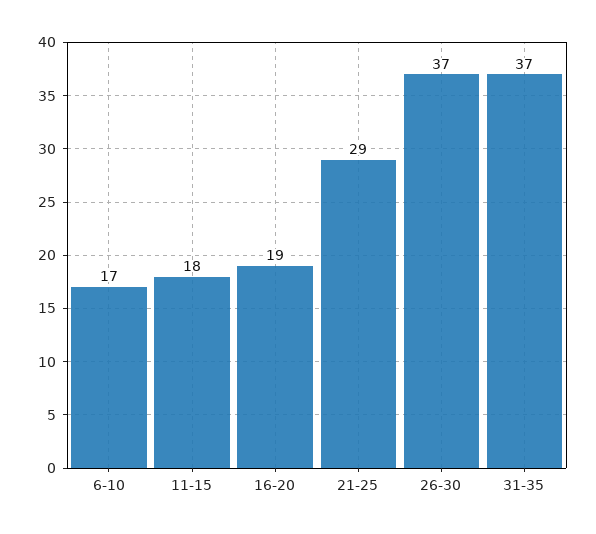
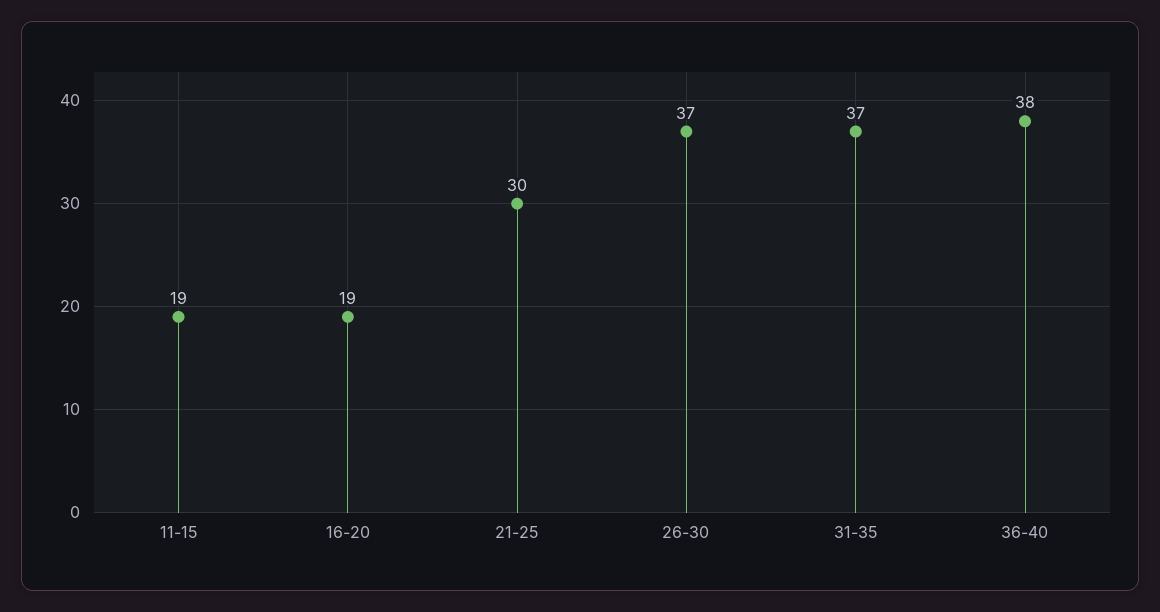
6-10: 17 -> none
11-15: 18 -> 19
21-25: 29 -> 30
36-40: none -> 38

